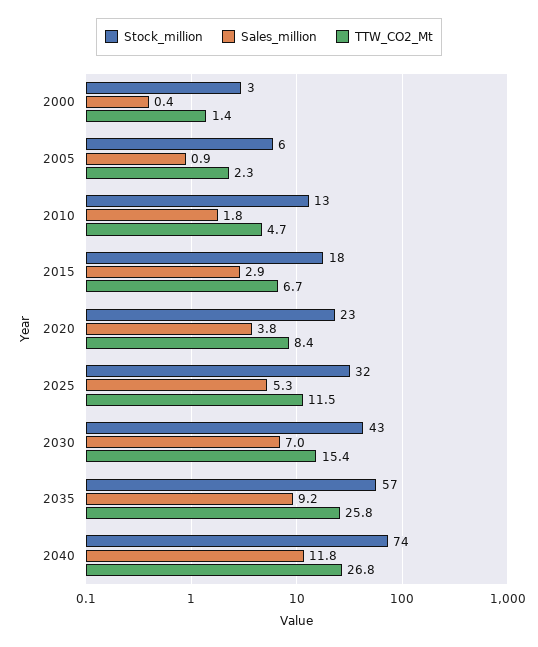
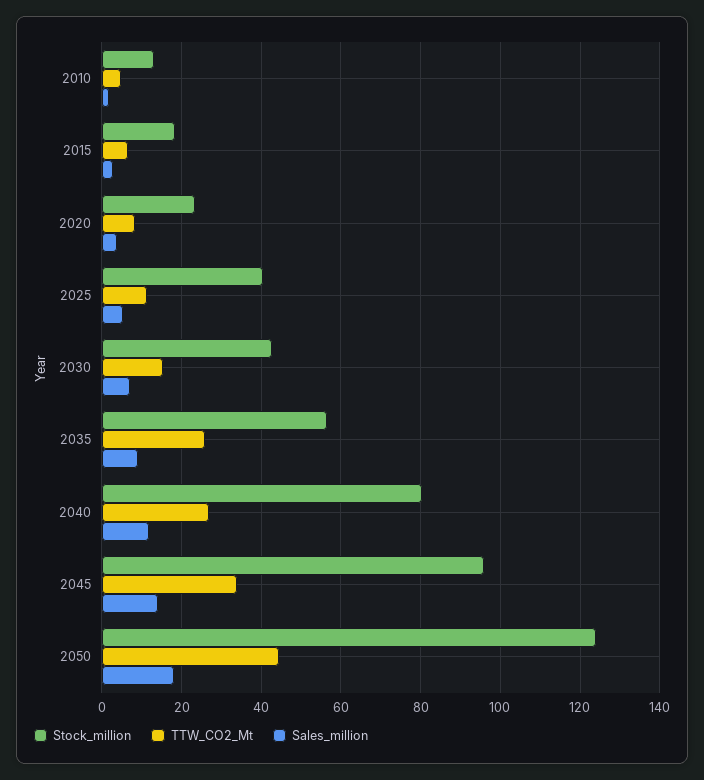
Stock_million, 2000: 3 -> none
Sales_million, 2000: 0.4 -> none
TTW_CO2_Mt, 2000: 1.4 -> none
Stock_million, 2005: 6 -> none
Sales_million, 2005: 0.9 -> none
TTW_CO2_Mt, 2005: 2.3 -> none
Stock_million, 2025: 32 -> 40
Stock_million, 2040: 74 -> 80
Stock_million, 2045: none -> 96
TTW_CO2_Mt, 2045: none -> 34
Sales_million, 2045: none -> 14
Stock_million, 2050: none -> 124
TTW_CO2_Mt, 2050: none -> 44
Sales_million, 2050: none -> 18

